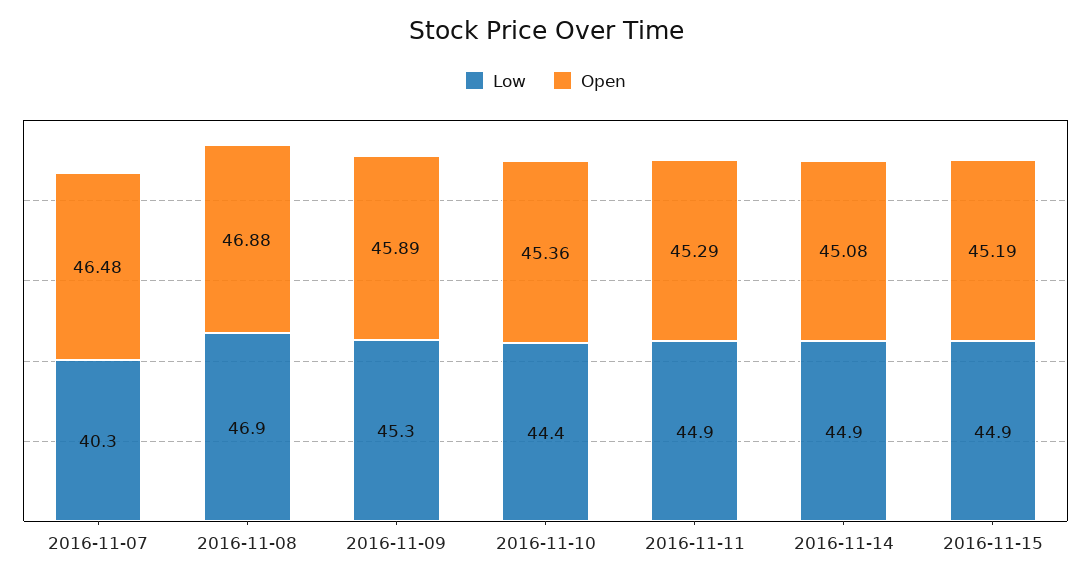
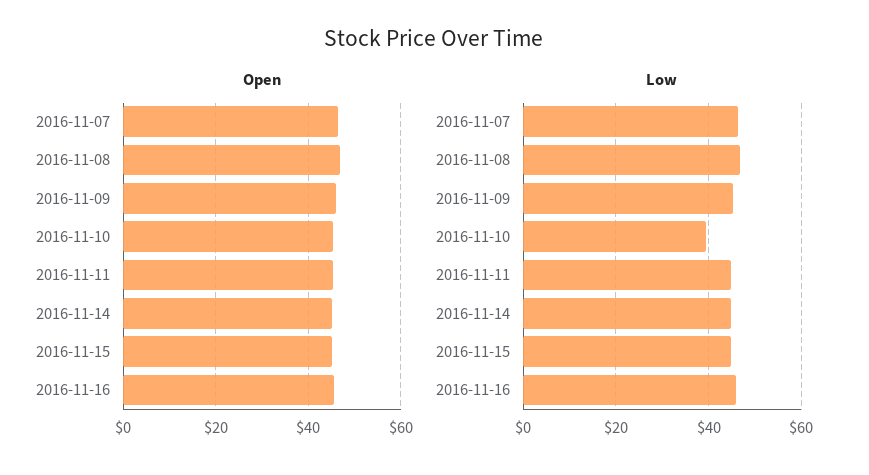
Low, 2016-11-07: 40.3 -> 46
Low, 2016-11-10: 44.4 -> 40
Open, 2016-11-16: none -> 46
Low, 2016-11-16: none -> 46

